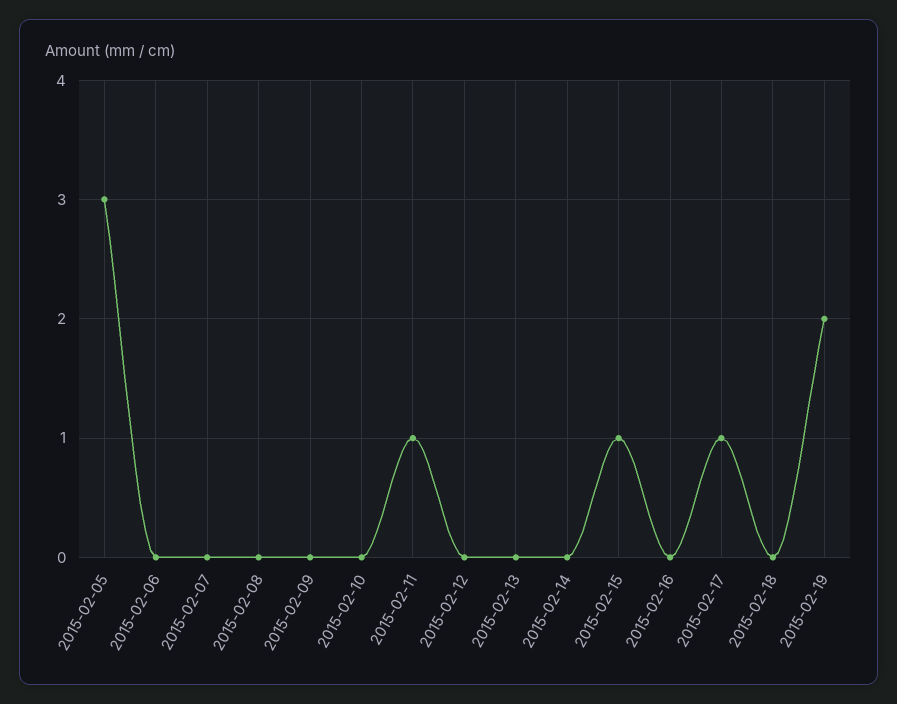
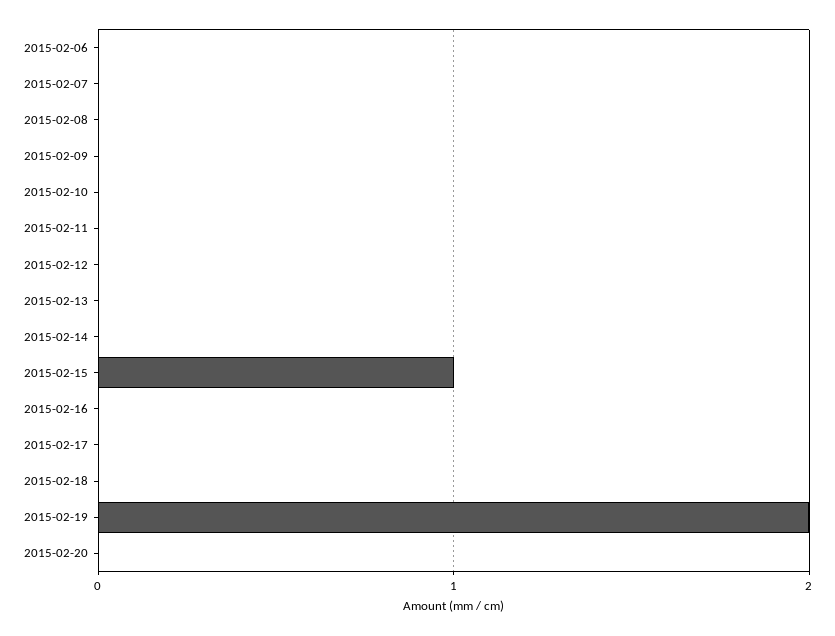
2015-02-05: 3 -> none
2015-02-11: 1 -> 0
2015-02-17: 1 -> 0
2015-02-20: none -> 0

